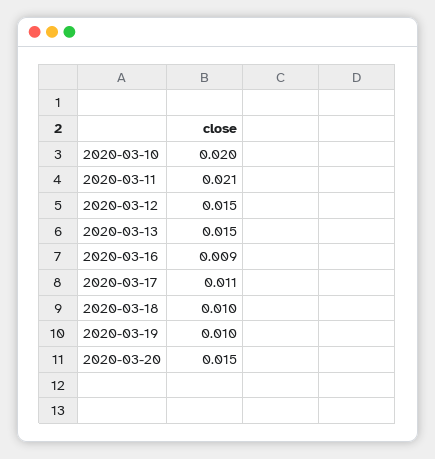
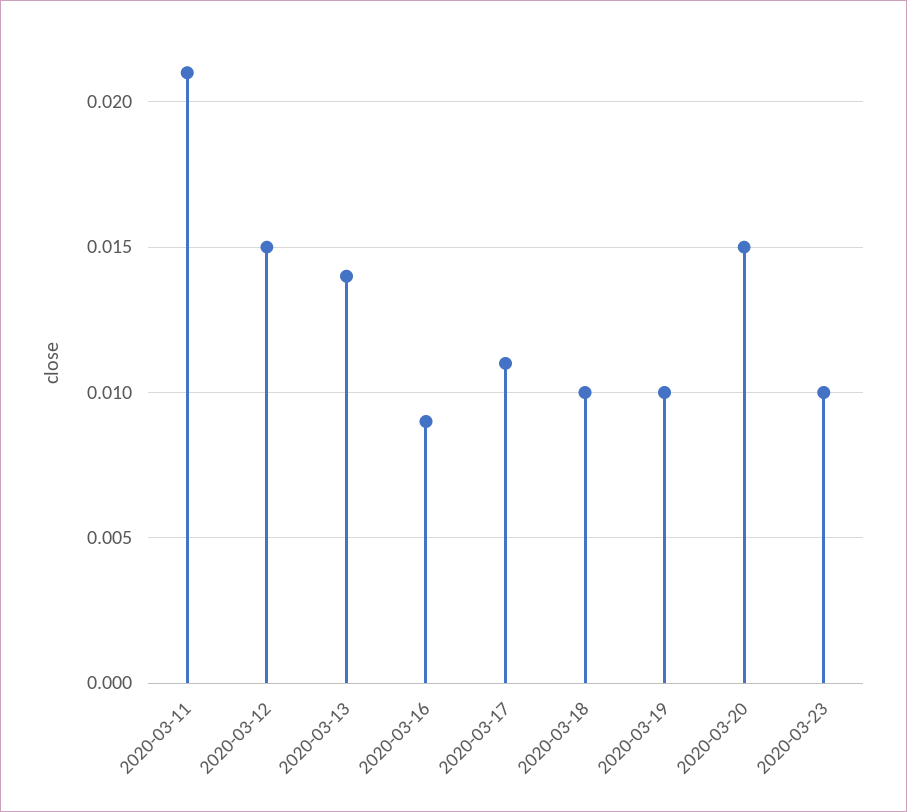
2020-03-10: 0.02 -> none
2020-03-13: 0.015 -> 0.014
2020-03-23: none -> 0.01

